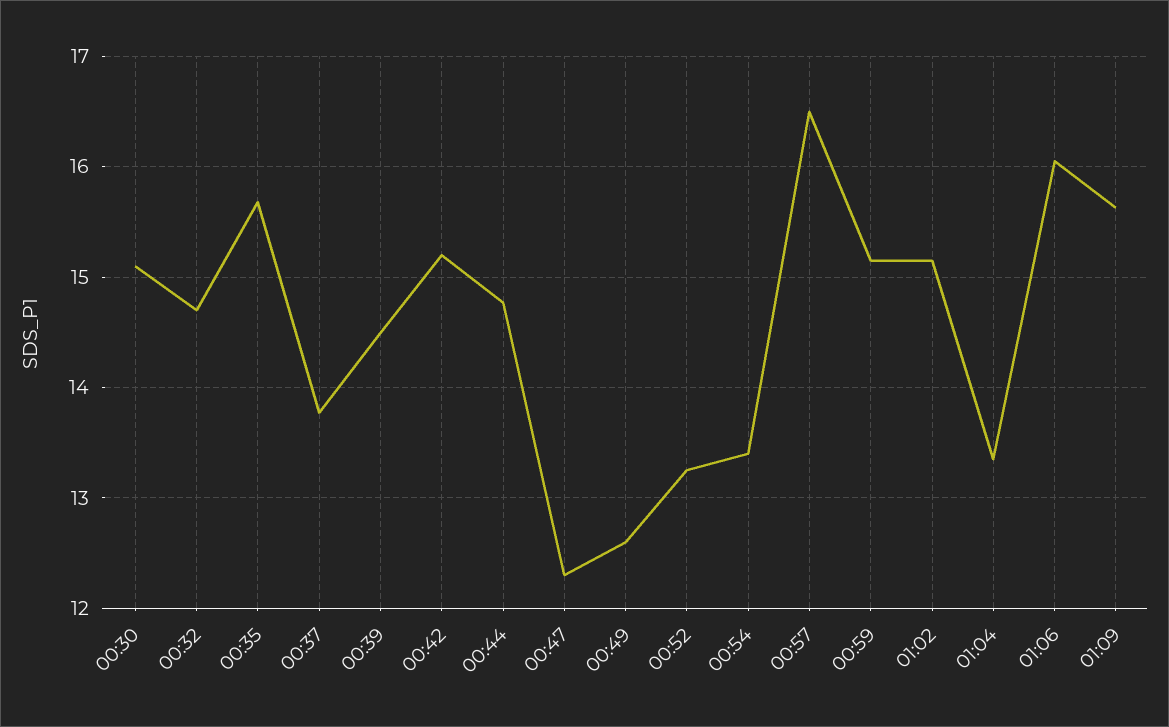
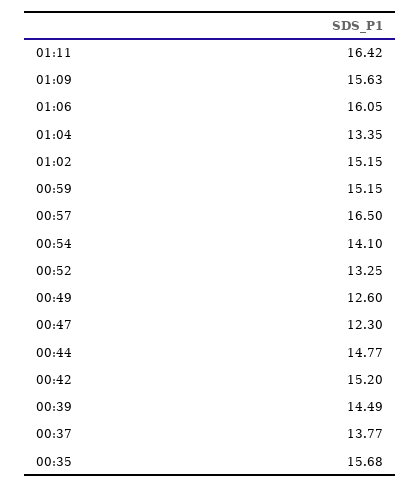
00:30: 15.1 -> none
00:32: 14.7 -> none
00:54: 13.4 -> 14.1
01:11: none -> 16.42

